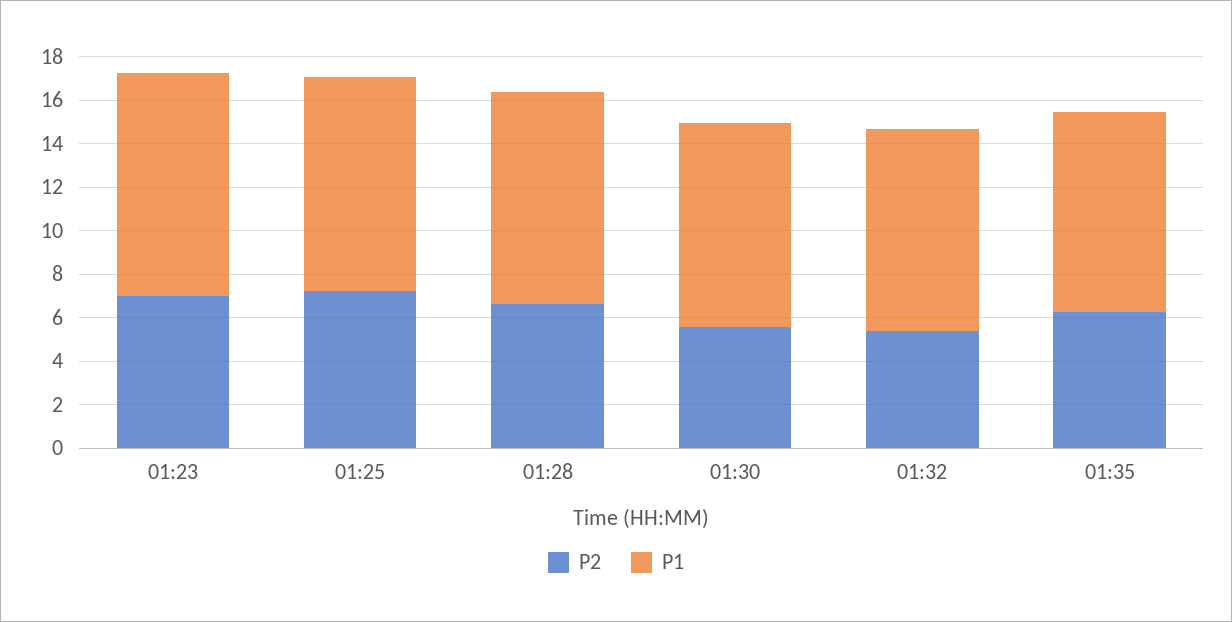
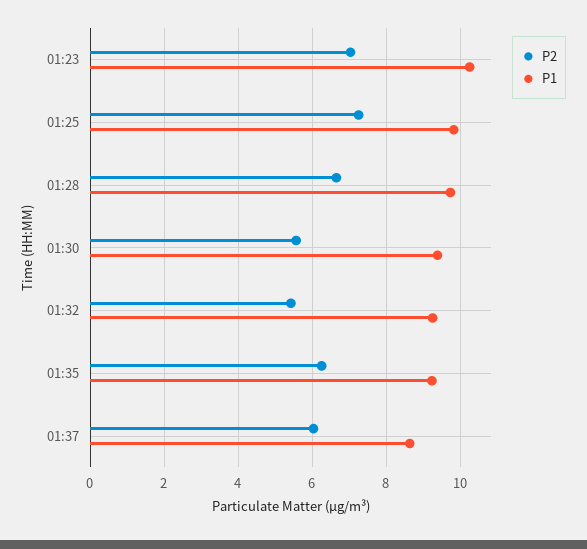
P2, 01:37: none -> 6
P1, 01:37: none -> 8.6

